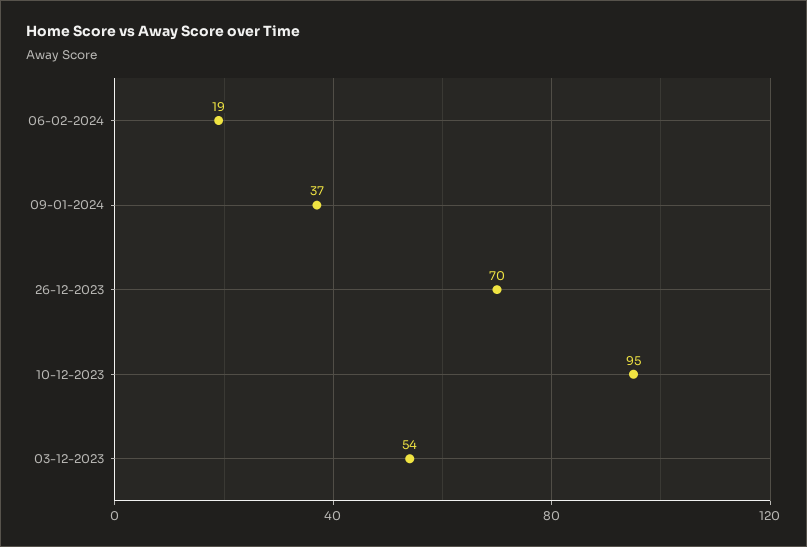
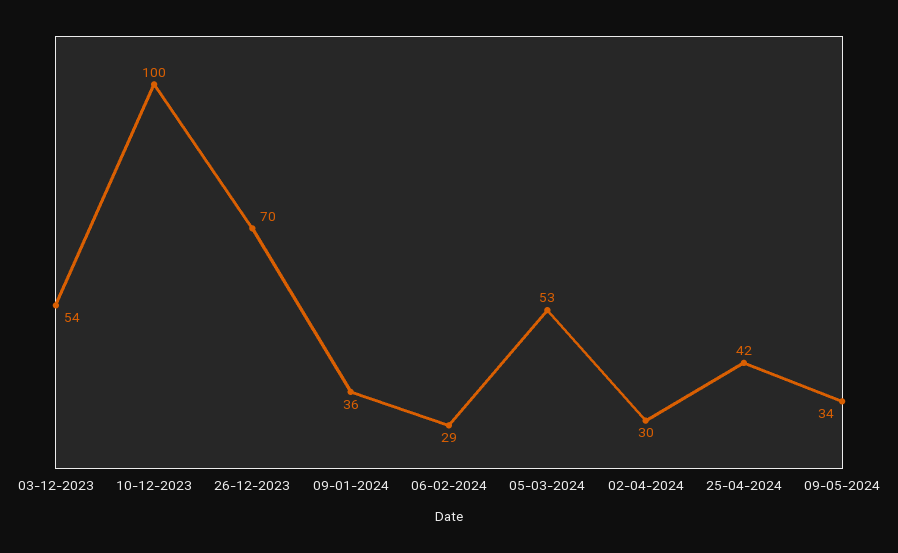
06-02-2024: 19 -> 29
09-01-2024: 37 -> 36
10-12-2023: 95 -> 100
05-03-2024: none -> 53
02-04-2024: none -> 30
25-04-2024: none -> 42
09-05-2024: none -> 34

